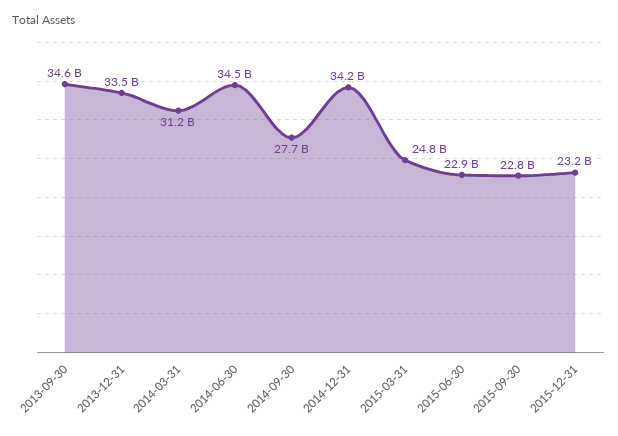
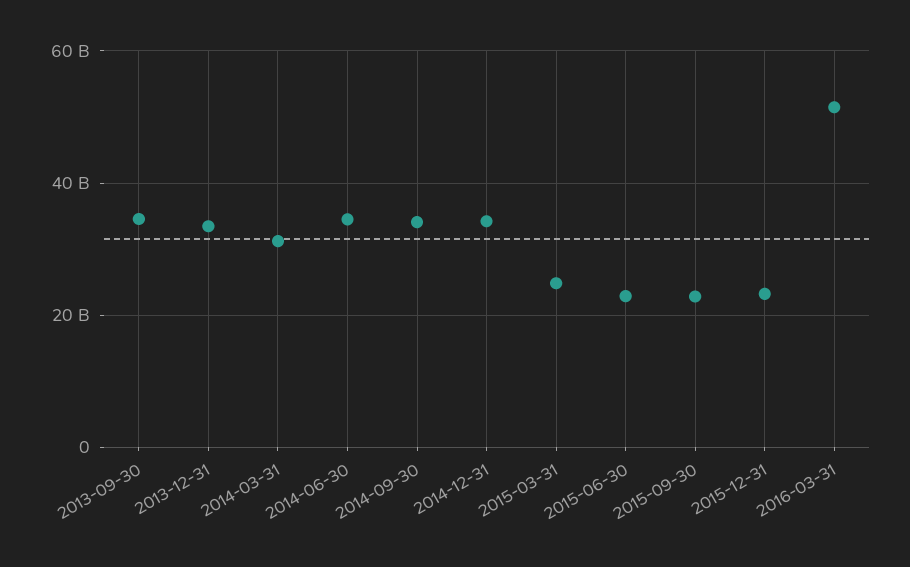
2014-09-30: 27700000000 -> 34000000000
2016-03-31: none -> 52000000000

